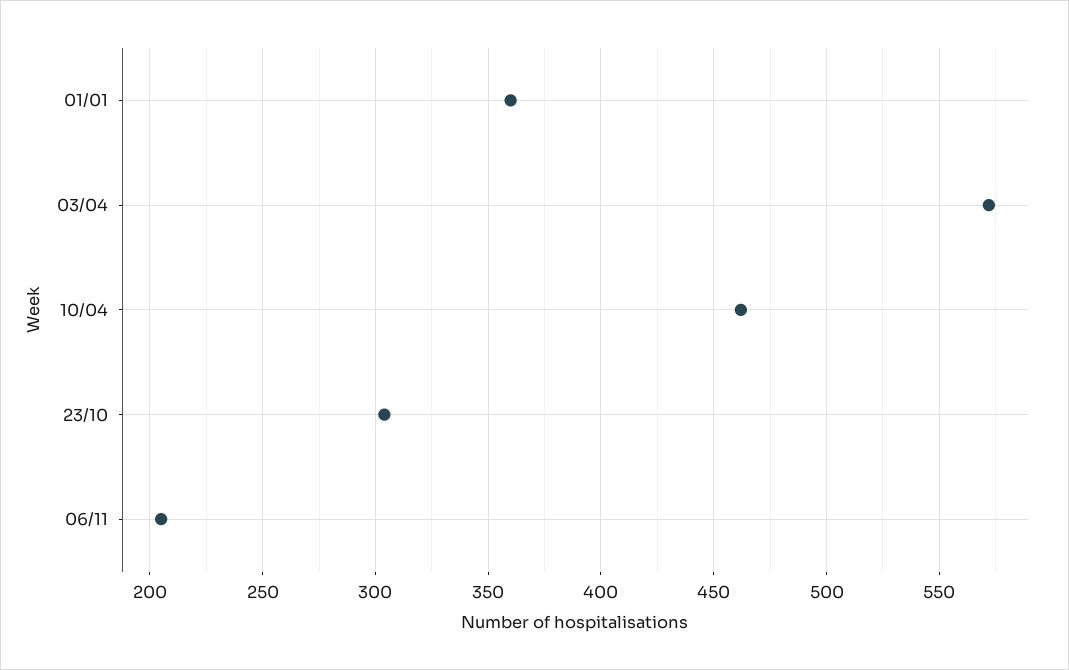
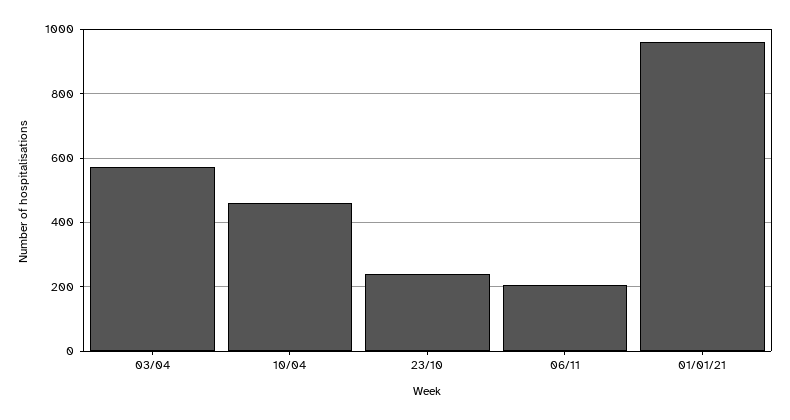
01/01: 360 -> none
23/10: 305 -> 240
01/01/21: none -> 960

